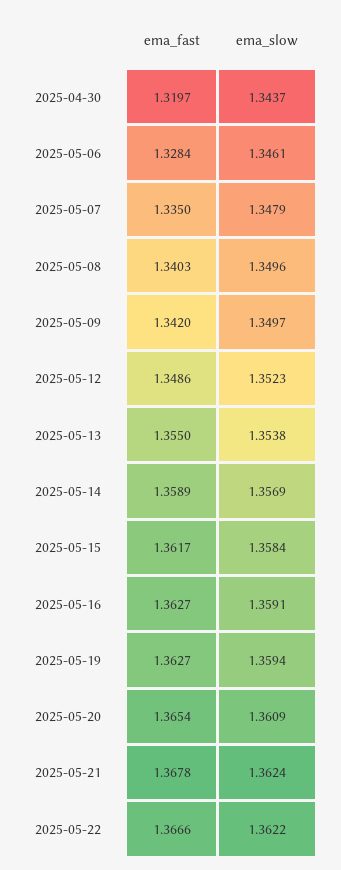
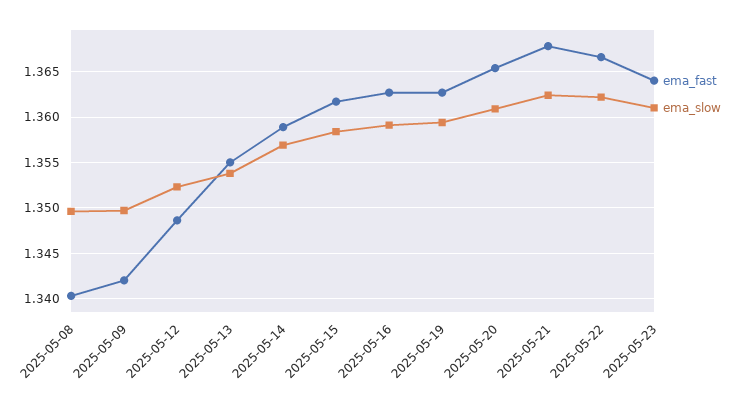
ema_fast, 2025-04-30: 1.3197 -> none
ema_slow, 2025-04-30: 1.3437 -> none
ema_fast, 2025-05-06: 1.3284 -> none
ema_slow, 2025-05-06: 1.3461 -> none
ema_fast, 2025-05-07: 1.335 -> none
ema_slow, 2025-05-07: 1.3479 -> none
ema_fast, 2025-05-23: none -> 1.364
ema_slow, 2025-05-23: none -> 1.361

